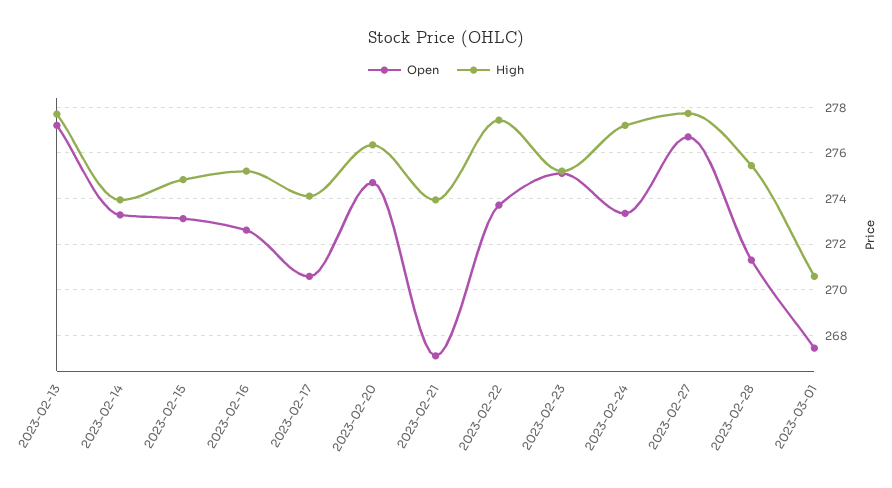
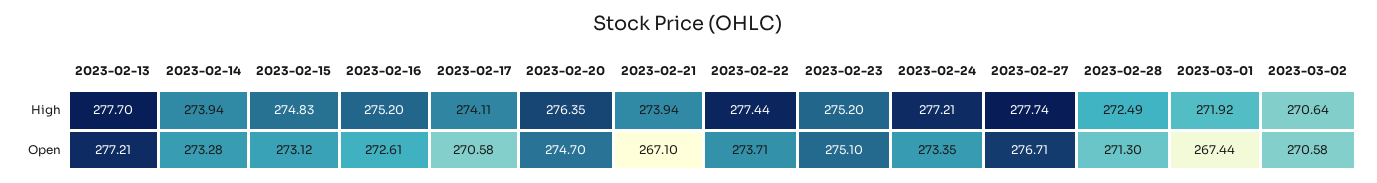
High, 2023-02-28: 275.5 -> 272.49
High, 2023-03-01: 270.5 -> 271.92
High, 2023-03-02: none -> 270.64
Open, 2023-03-02: none -> 270.58

